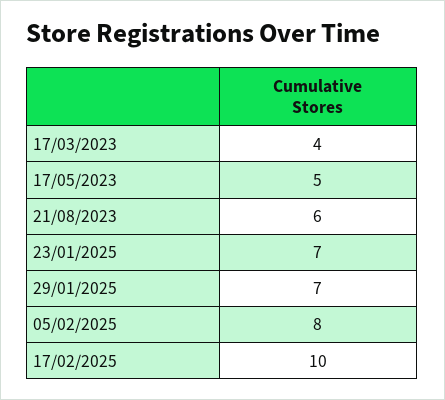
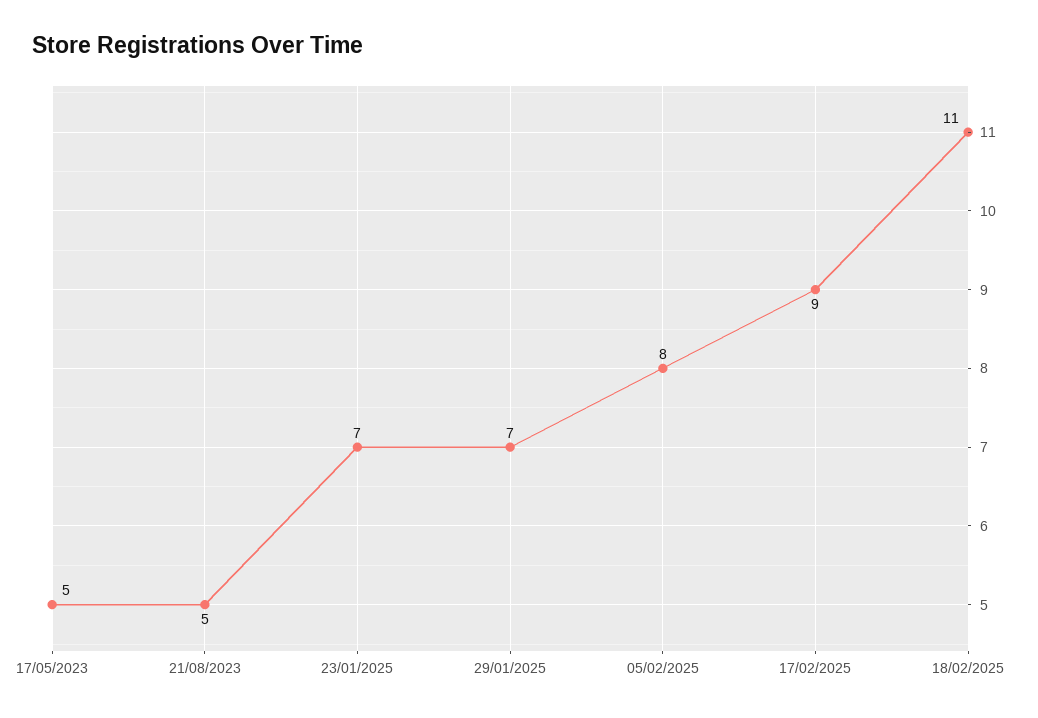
17/03/2023: 4 -> none
21/08/2023: 6 -> 5
17/02/2025: 10 -> 9
18/02/2025: none -> 11

